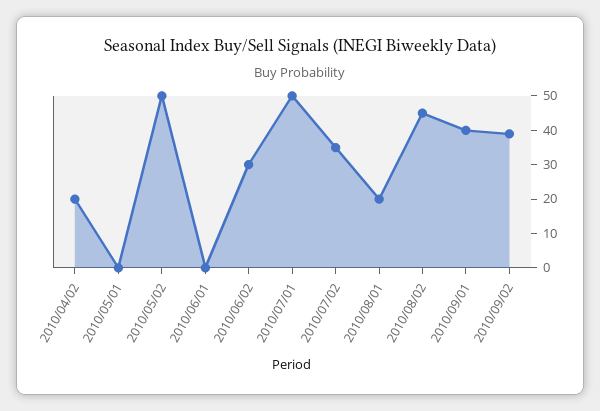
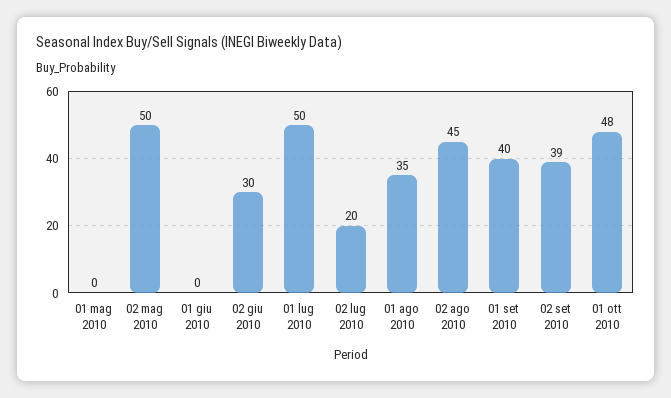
2010/04/02: 20 -> none
2010/07/02: 35 -> 20
2010/08/01: 20 -> 35
01 ott 2010: none -> 48

